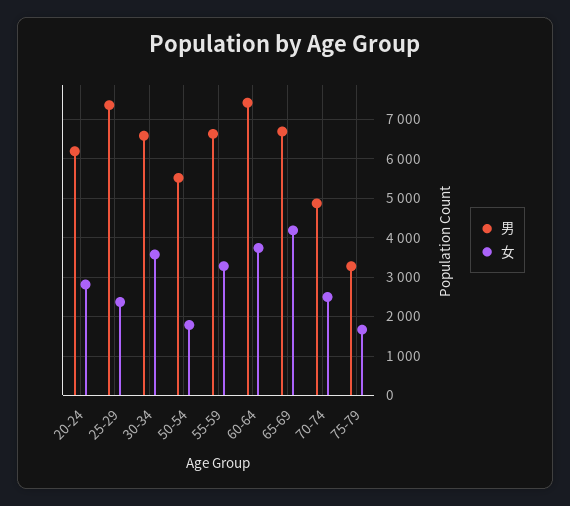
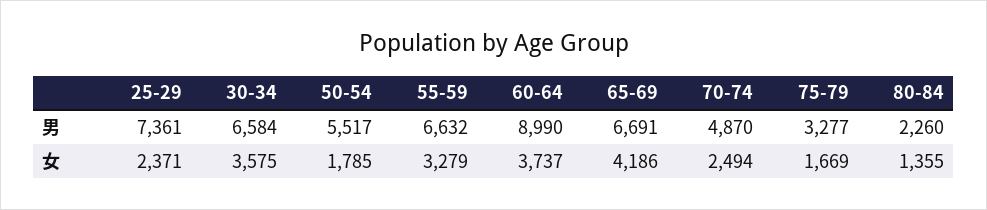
男, 20-24: 6200 -> none
女, 20-24: 2800 -> none
男, 60-64: 7400 -> 8990
男, 80-84: none -> 2260
女, 80-84: none -> 1355

